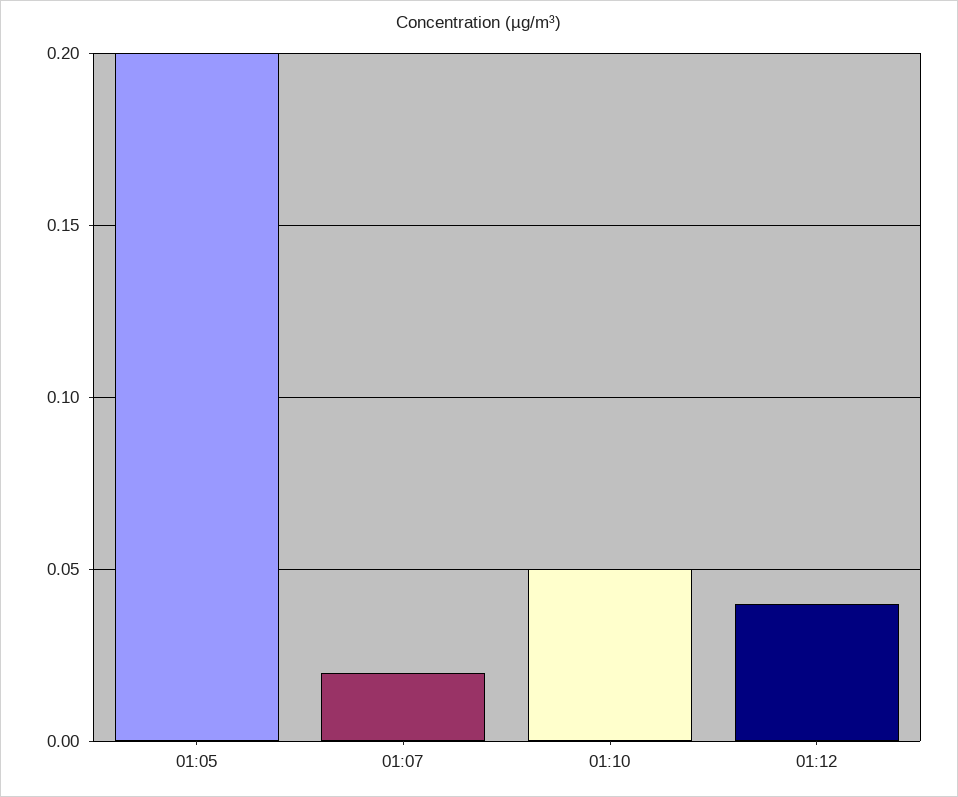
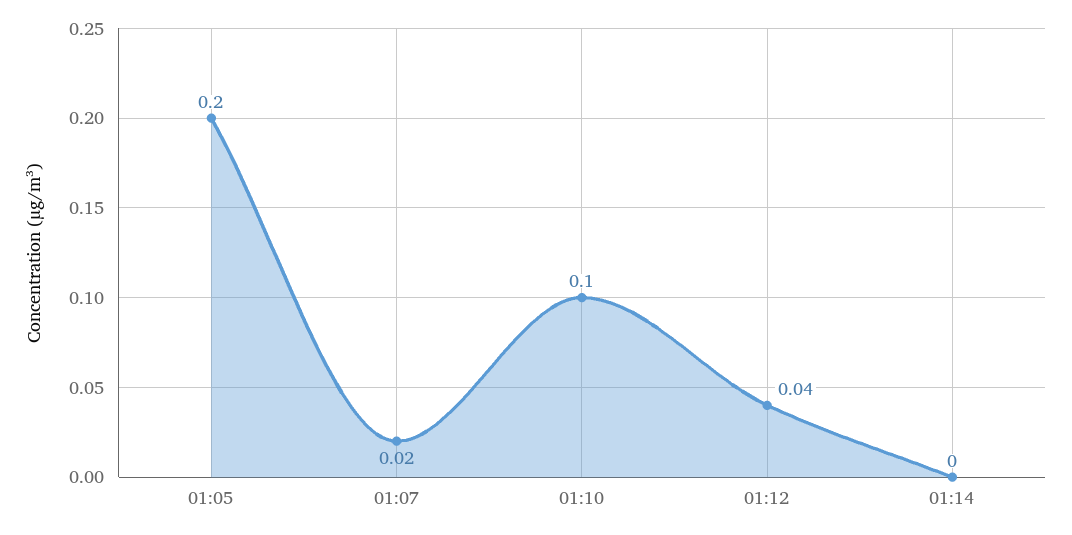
01:10: 0.05 -> 0.1
01:14: none -> 0

